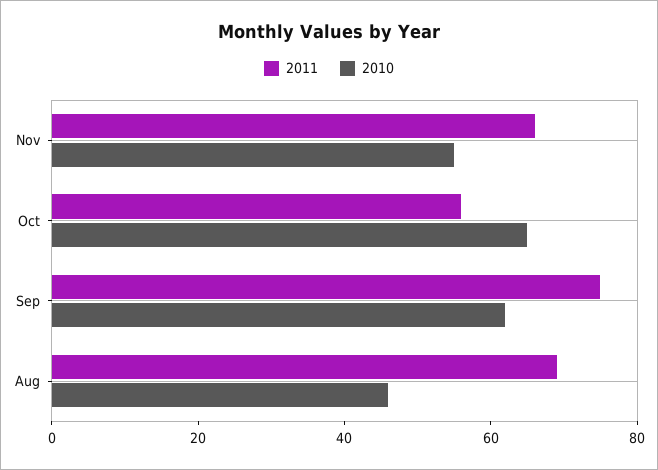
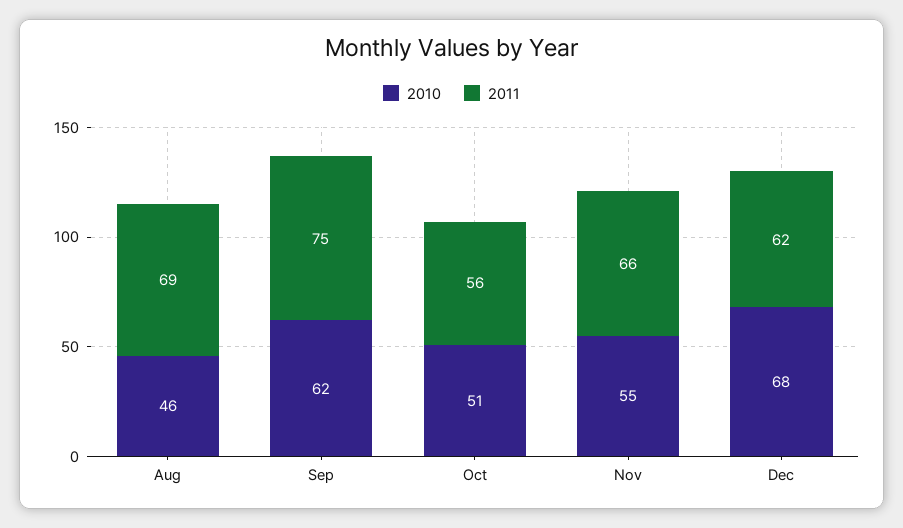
2010, Oct: 65 -> 51
2010, Dec: none -> 68
2011, Dec: none -> 62

